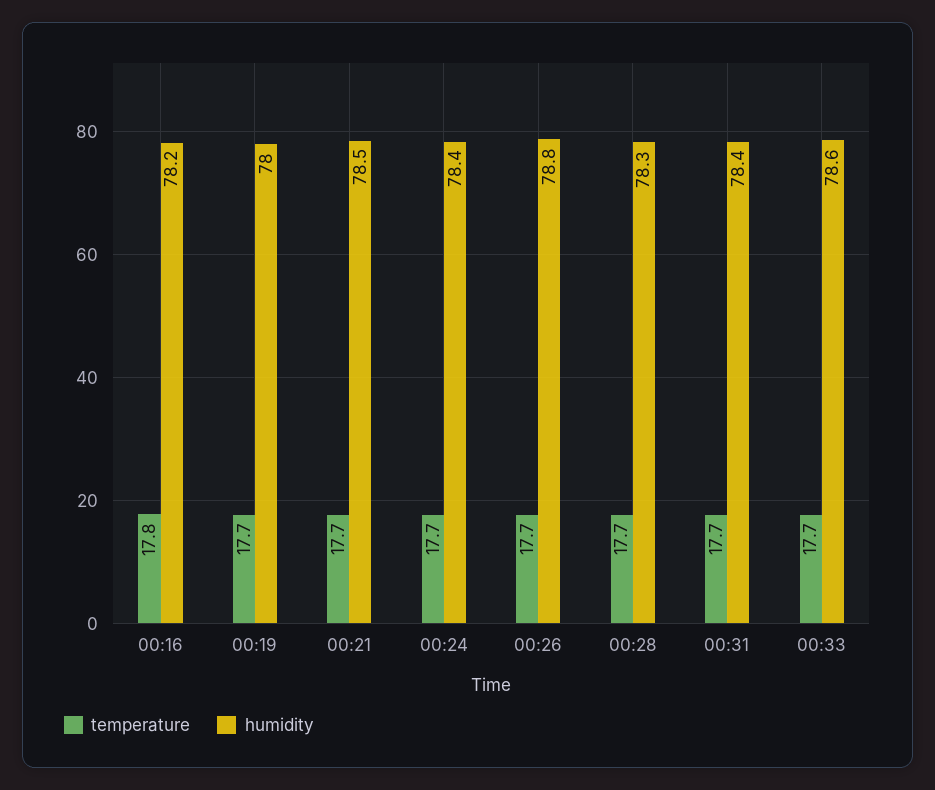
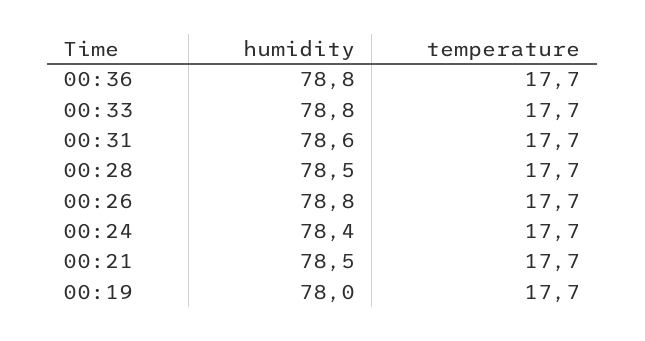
temperature, 00:16: 17.8 -> none
humidity, 00:16: 78.2 -> none
humidity, 00:28: 78.3 -> 78.5
humidity, 00:31: 78.4 -> 78.6
humidity, 00:33: 78.6 -> 78.8
humidity, 00:36: none -> 78.8
temperature, 00:36: none -> 17.7

